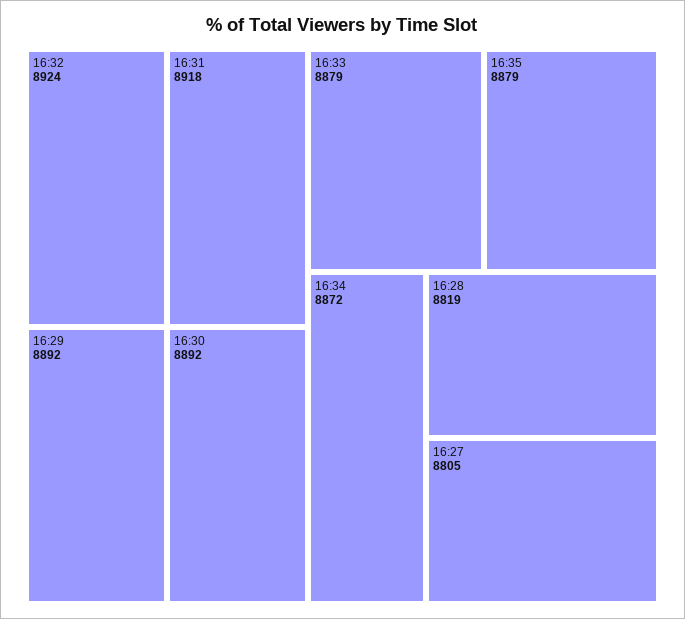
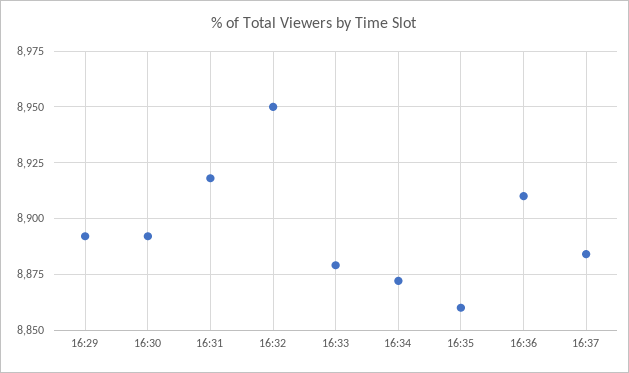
16:32: 8924 -> 8950
16:35: 8879 -> 8860
16:28: 8819 -> none
16:27: 8805 -> none
16:36: none -> 8910
16:37: none -> 8885

